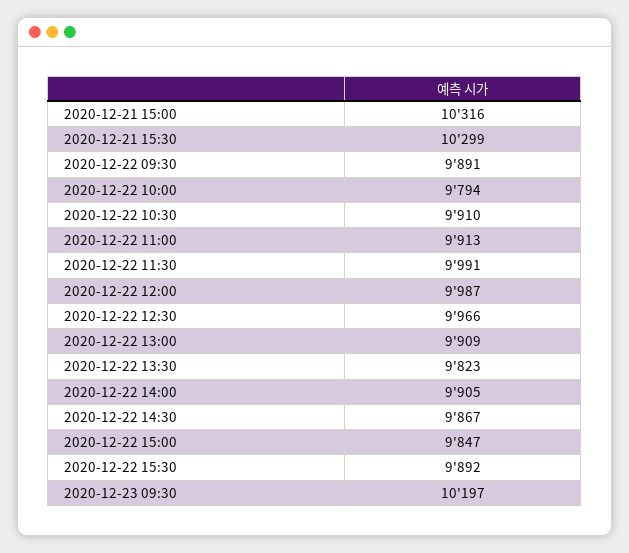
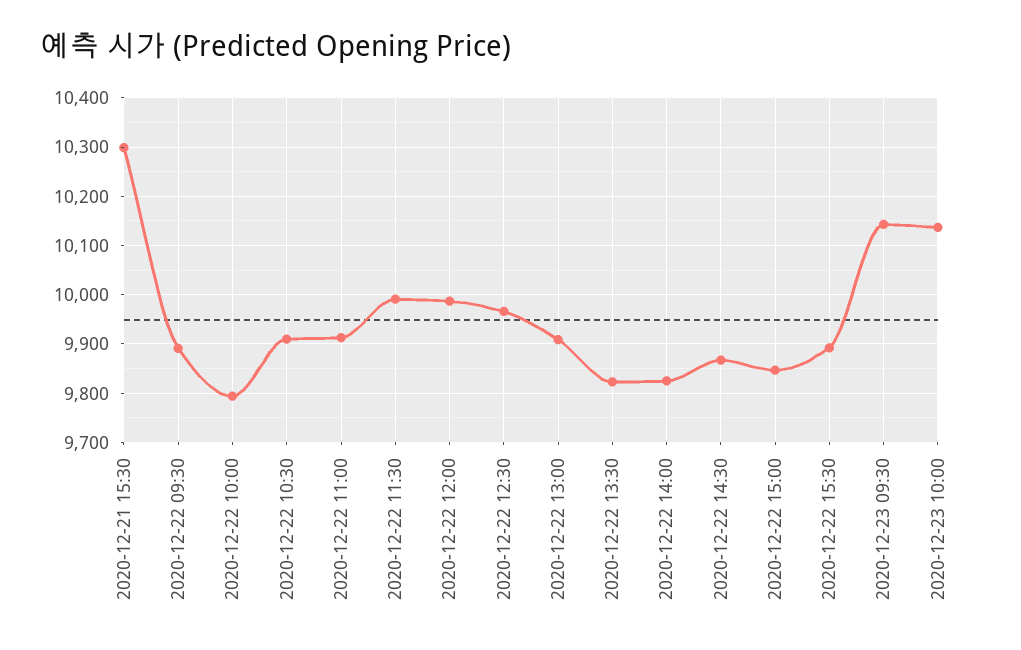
2020-12-21 15:00: 10316 -> none
2020-12-22 14:00: 9905 -> 9820
2020-12-23 09:30: 10197 -> 10140
2020-12-23 10:00: none -> 10140

